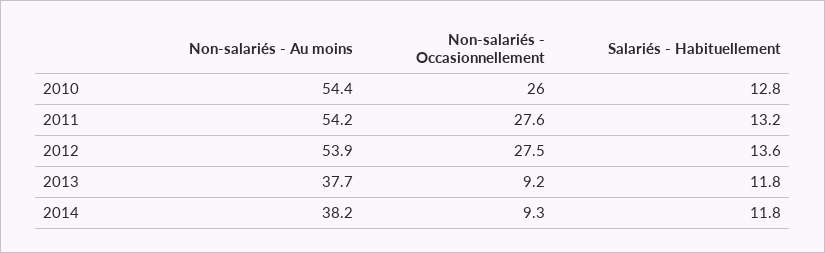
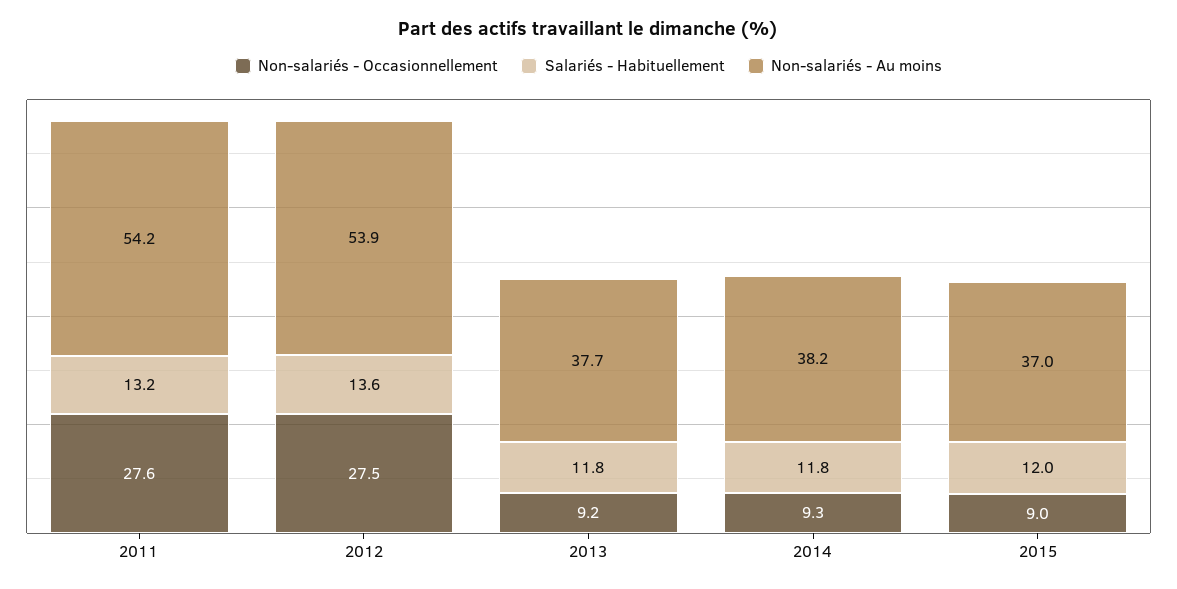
Non-salariés - Au moins, 2010: 54.4 -> none
Non-salariés - Occasionnellement, 2010: 26 -> none
Salariés - Habituellement, 2010: 12.8 -> none
Non-salariés - Occasionnellement, 2015: none -> 9
Salariés - Habituellement, 2015: none -> 12
Non-salariés - Au moins, 2015: none -> 37

